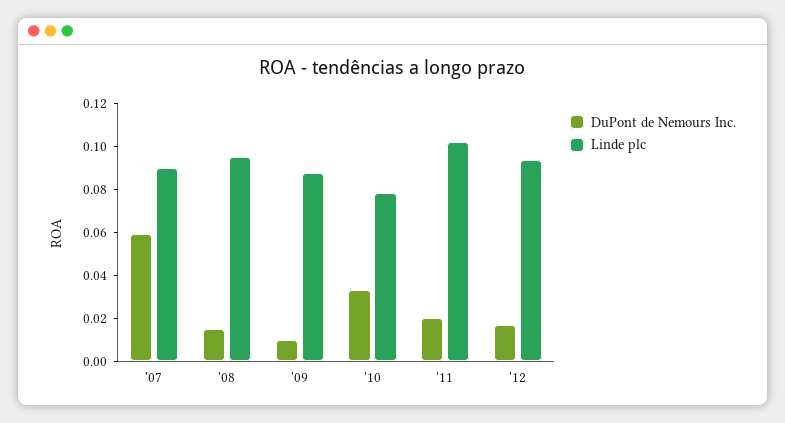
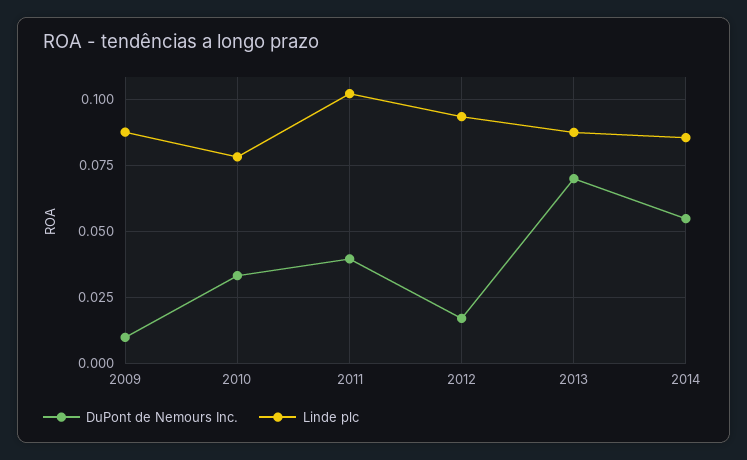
DuPont de Nemours Inc., '07: 0.06 -> none
Linde plc, '07: 0.09 -> none
DuPont de Nemours Inc., '08: 0.015 -> none
Linde plc, '08: 0.095 -> none
DuPont de Nemours Inc., '11: 0.02 -> 0.04
DuPont de Nemours Inc., 2013: none -> 0.07
Linde plc, 2013: none -> 0.0875
DuPont de Nemours Inc., 2014: none -> 0.055
Linde plc, 2014: none -> 0.085

